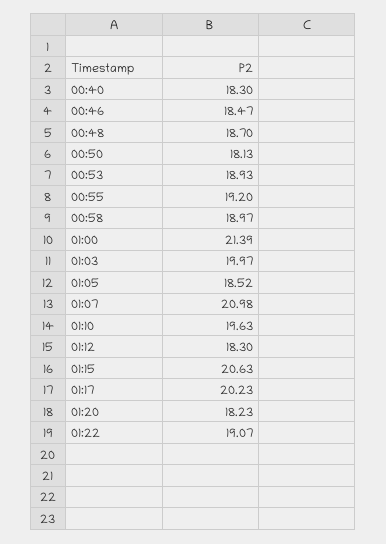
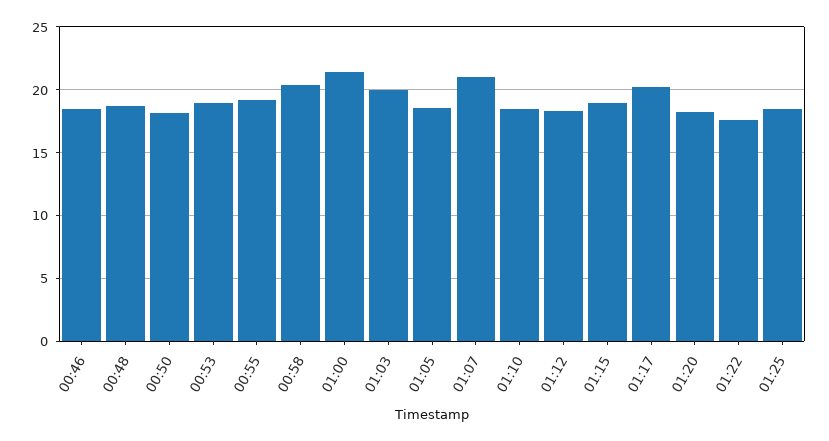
00:40: 18.3 -> none
00:58: 18.97 -> 20.5
01:10: 19.63 -> 18.5
01:15: 20.63 -> 19
01:22: 19.07 -> 17.5
01:25: none -> 18.5

